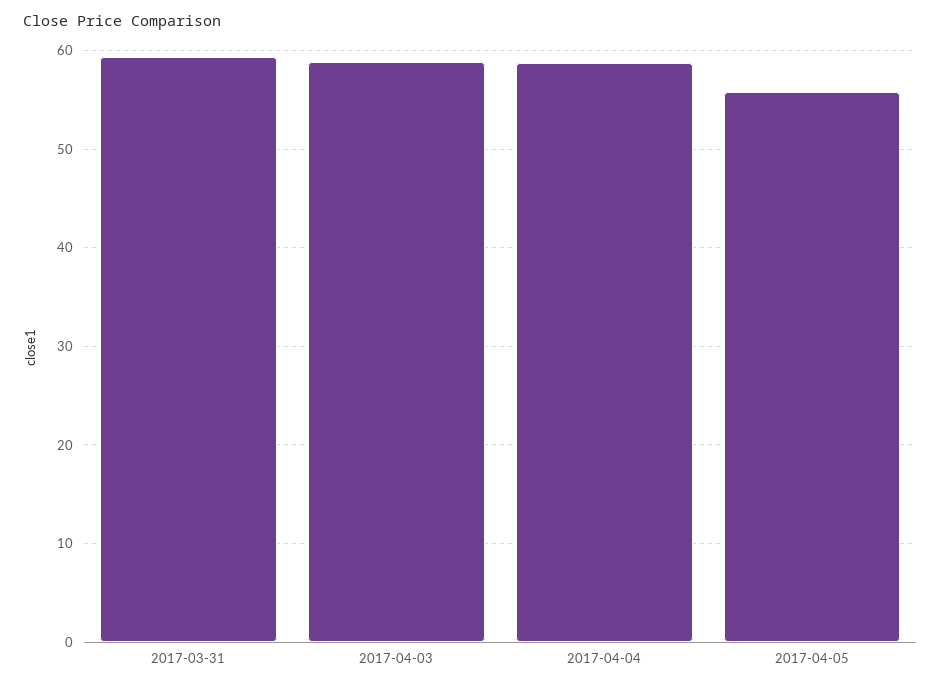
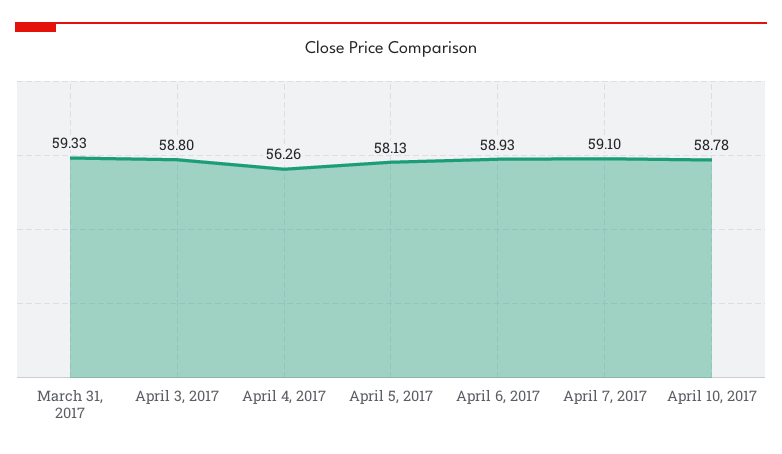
2017-04-04: 59 -> 56.26
2017-04-05: 56 -> 58.13
April 6, 2017: none -> 58.93
April 7, 2017: none -> 59.1
April 10, 2017: none -> 58.78

